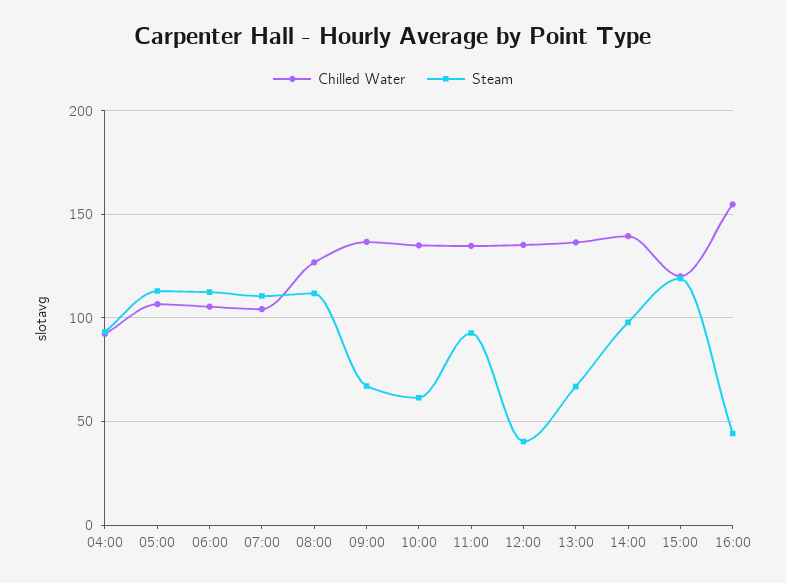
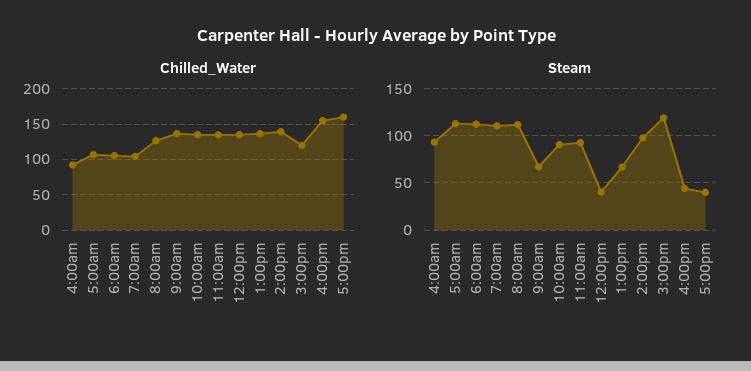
Steam, 10:00: 60 -> 90
Chilled Water, 5:00pm: none -> 160
Steam, 5:00pm: none -> 40

